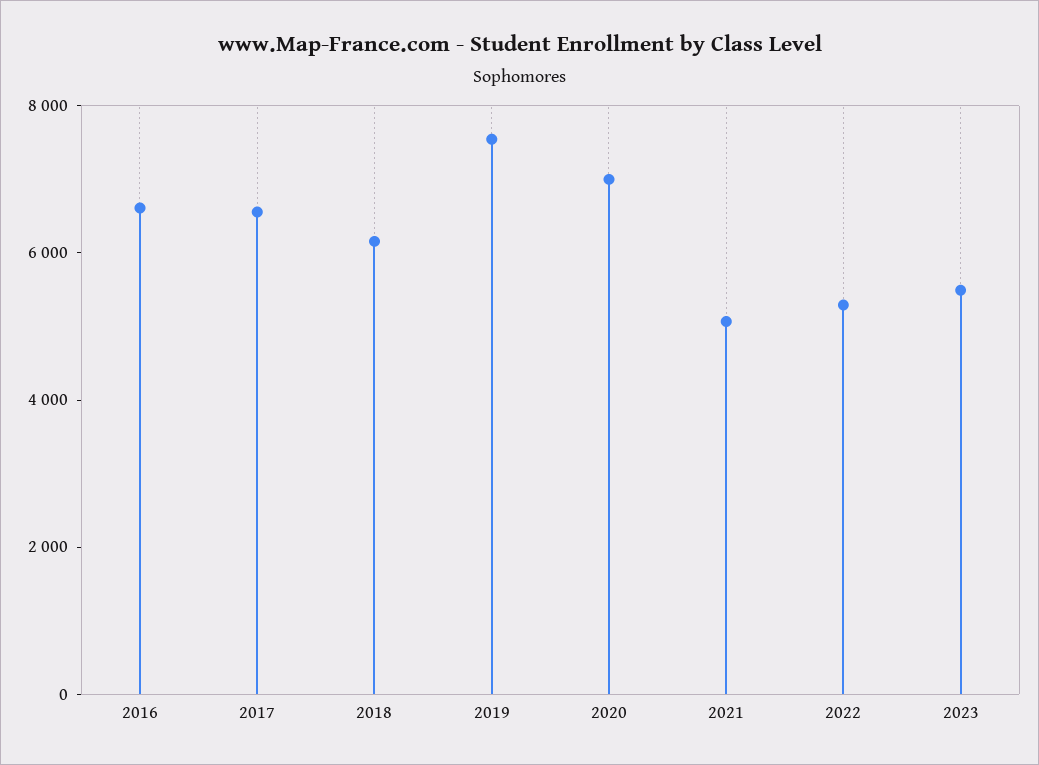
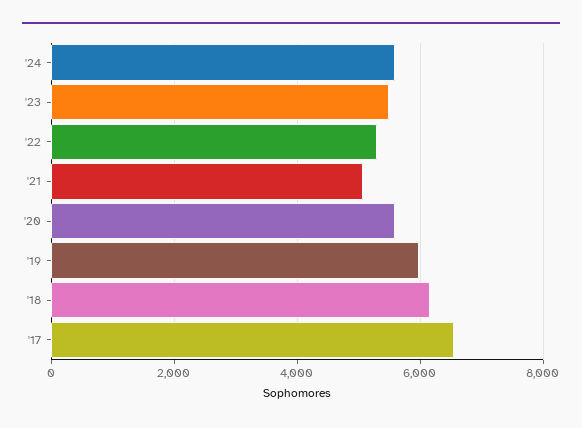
2016: 6500 -> none
2019: 7500 -> 6000
2020: 7000 -> 5600
'24: none -> 5600

